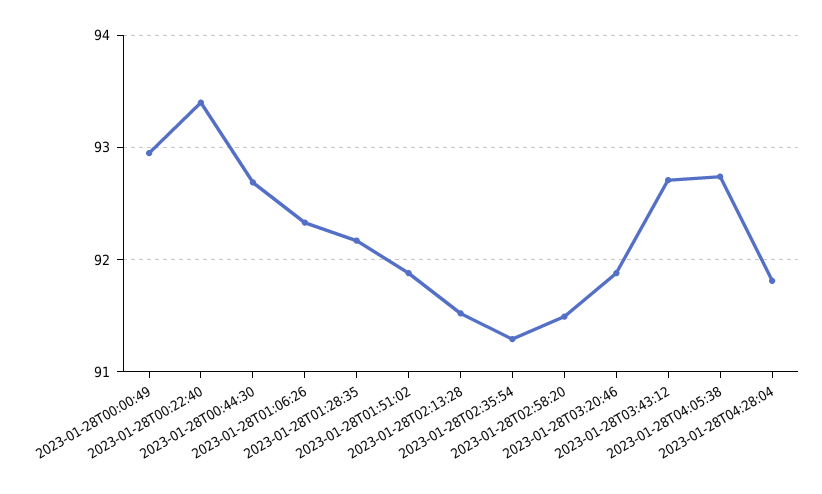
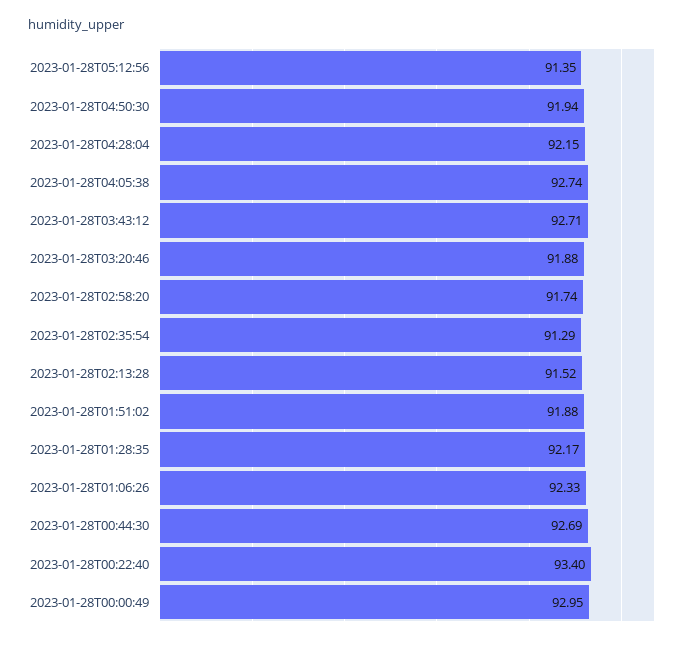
2023-01-28T02:58:20: 91.5 -> 91.74
2023-01-28T04:28:04: 91.8 -> 92.15
2023-01-28T05:12:56: none -> 91.35
2023-01-28T04:50:30: none -> 91.94

